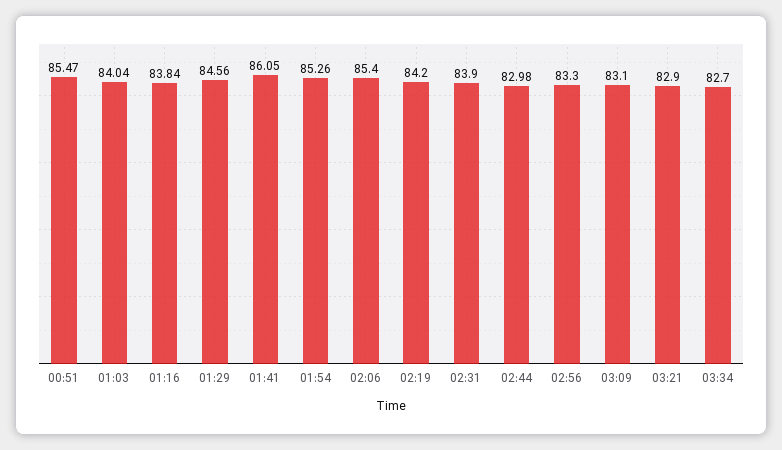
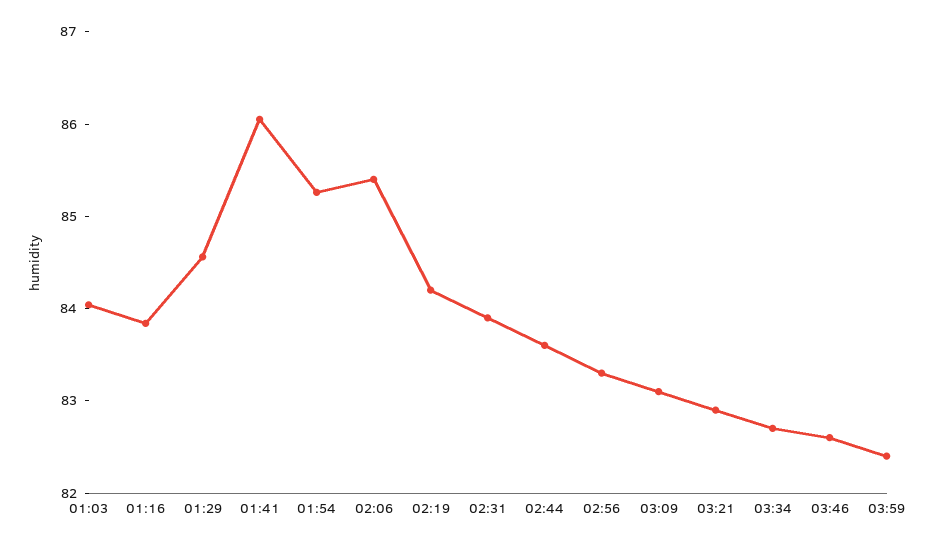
00:51: 85.47 -> none
02:44: 82.98 -> 83.6
03:46: none -> 82.6
03:59: none -> 82.4

